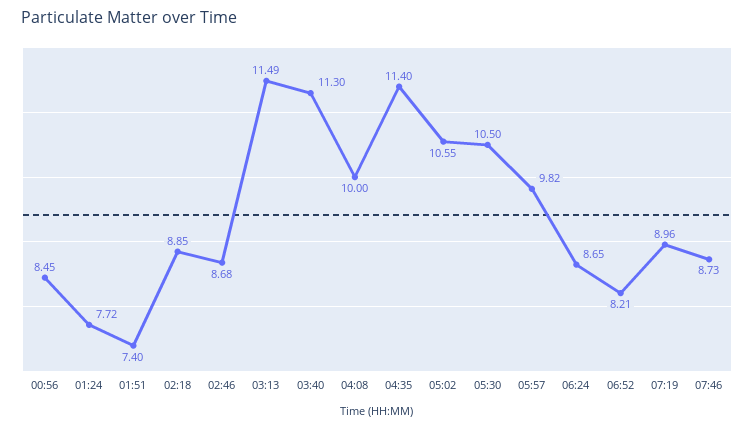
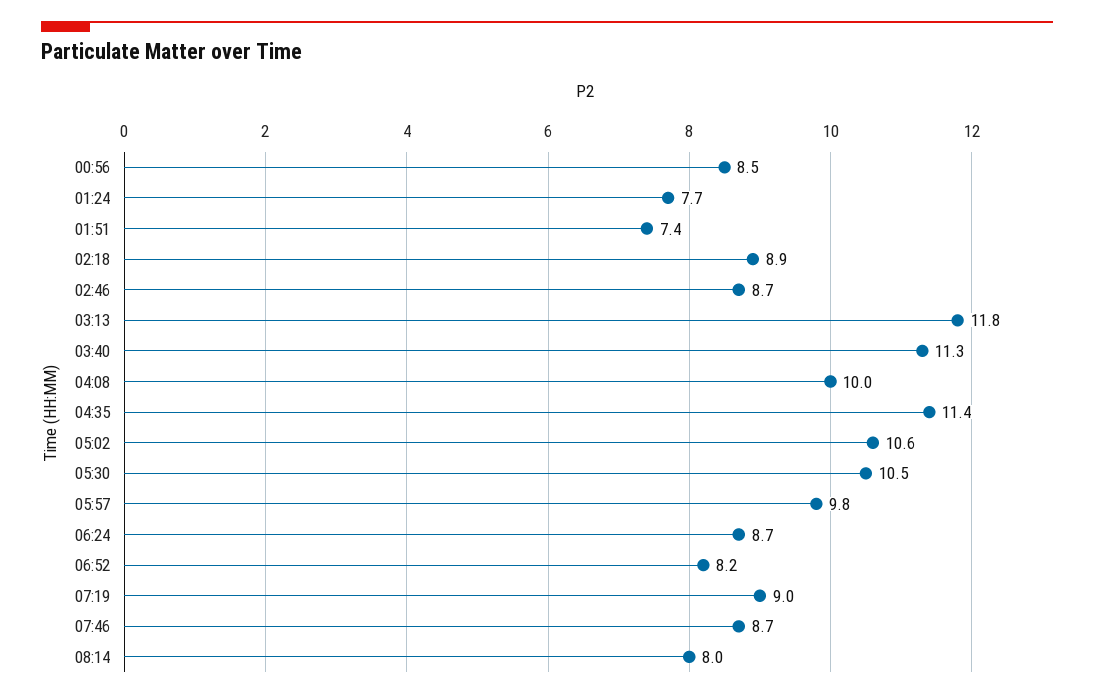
03:13: 11.49 -> 11.8
08:14: none -> 8

